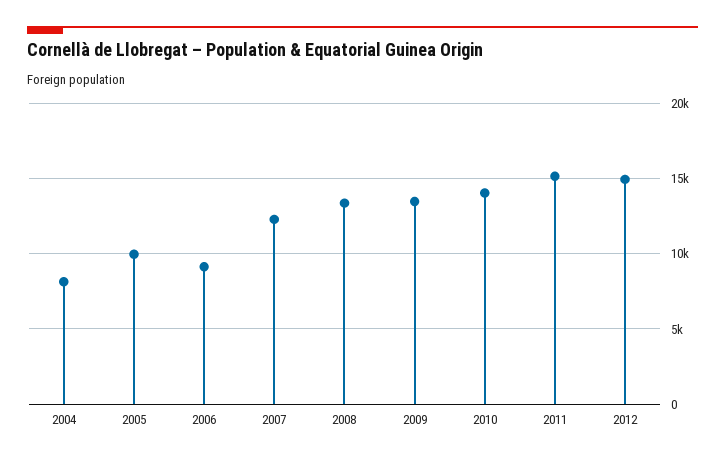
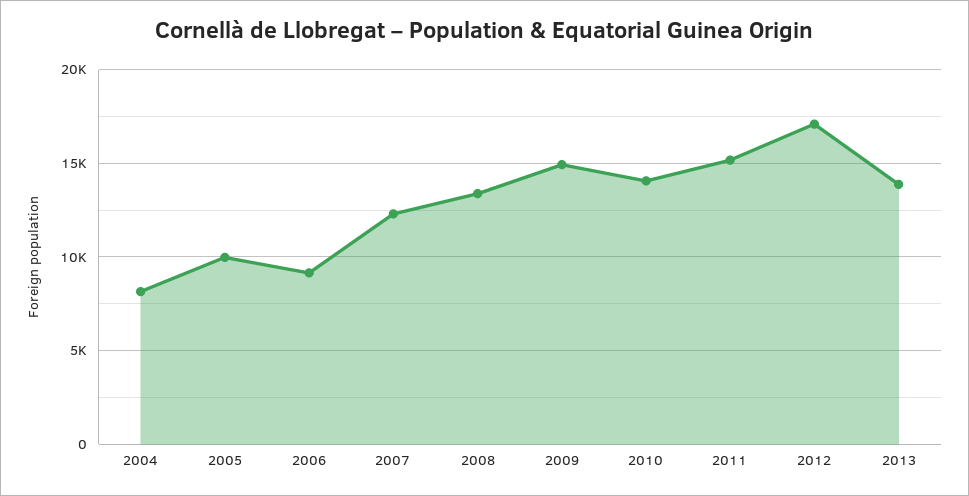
2009: 13500 -> 15000
2012: 15000 -> 17000
2013: none -> 14000

